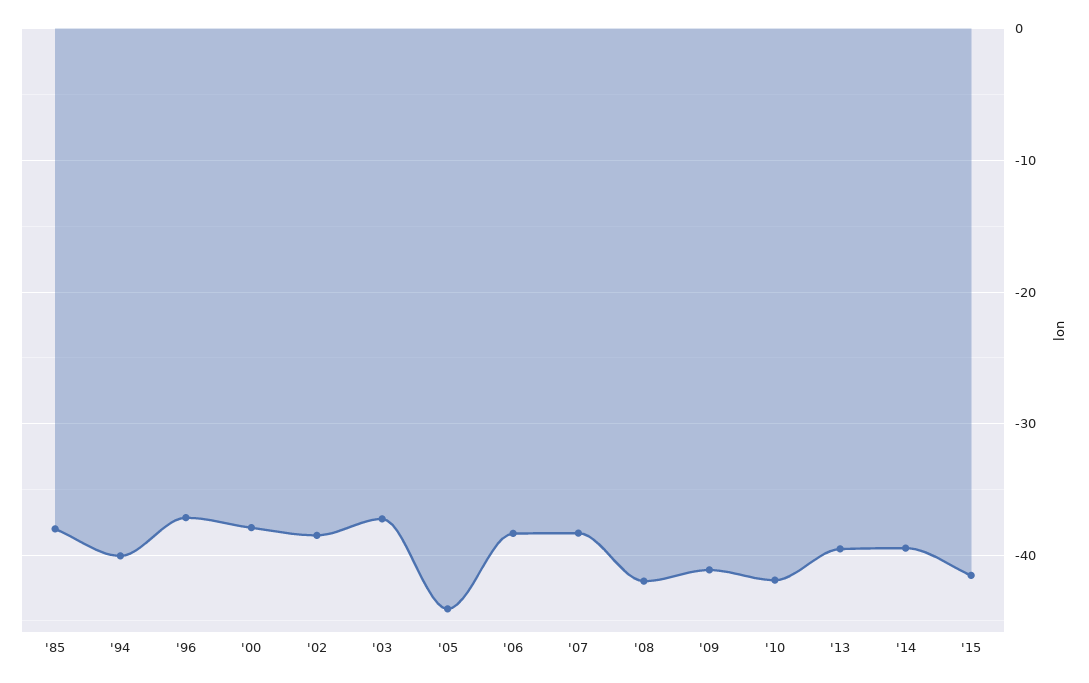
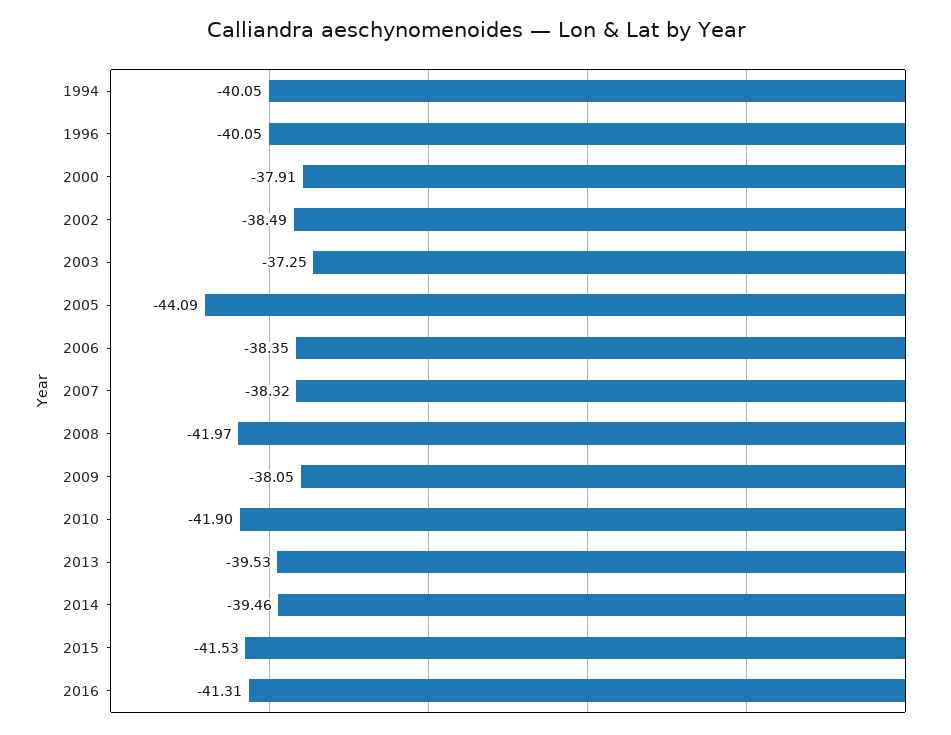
'85: -38 -> none
'96: -37 -> -40.05
'09: -41 -> -38.05
2016: none -> -41.31

